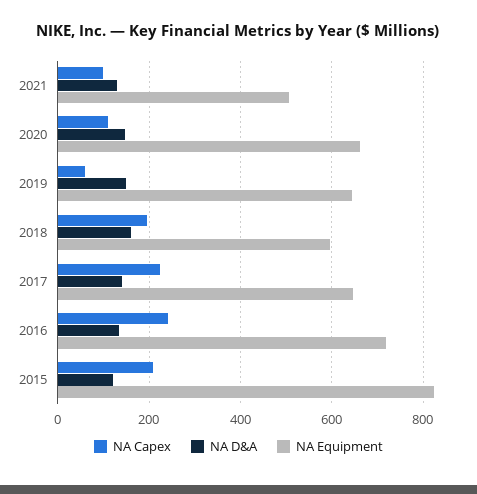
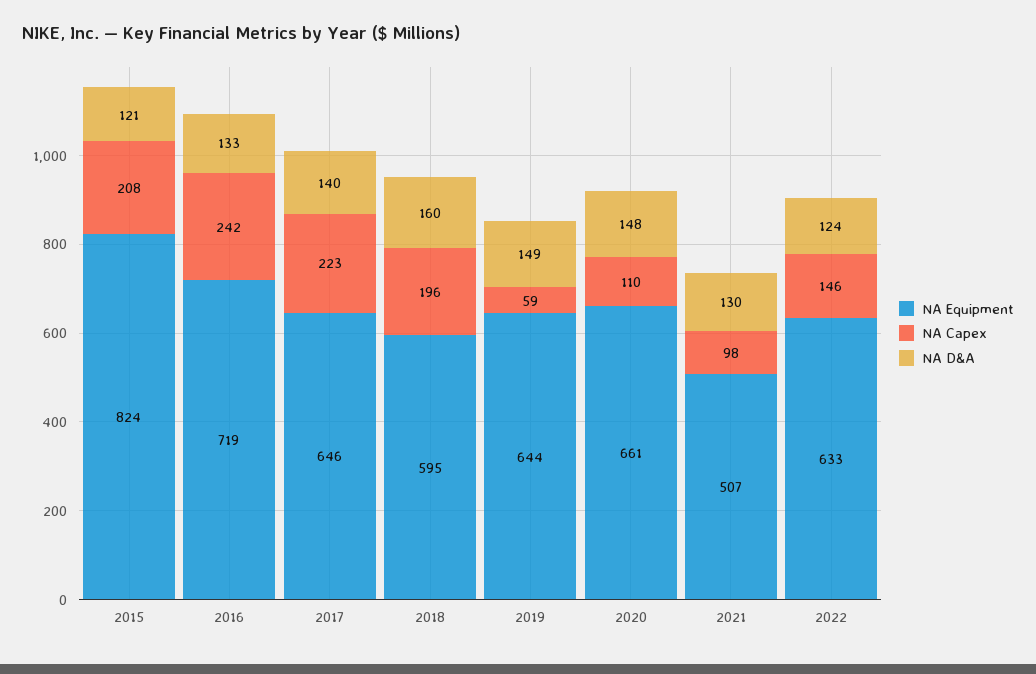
NA Equipment, 2022: none -> 633
NA Capex, 2022: none -> 146
NA D&A, 2022: none -> 124

